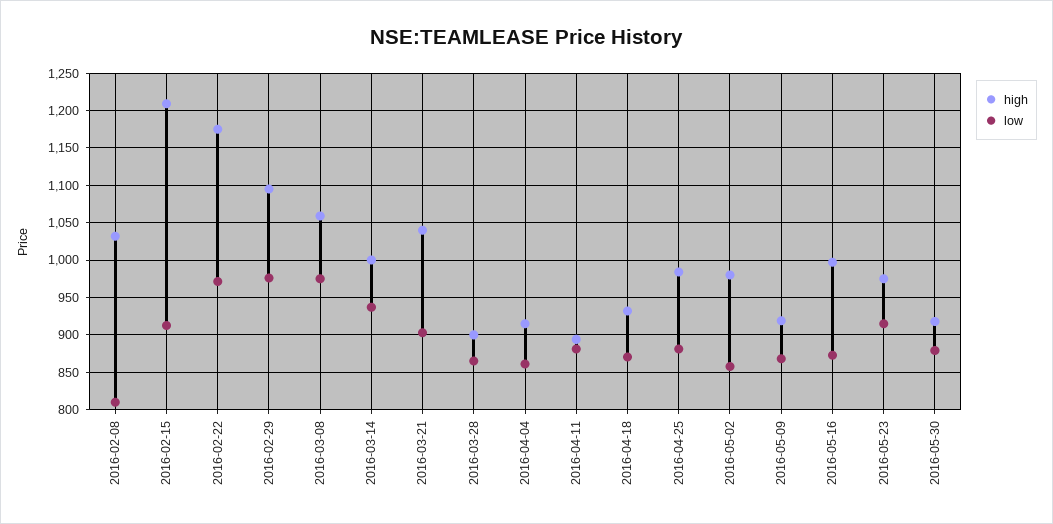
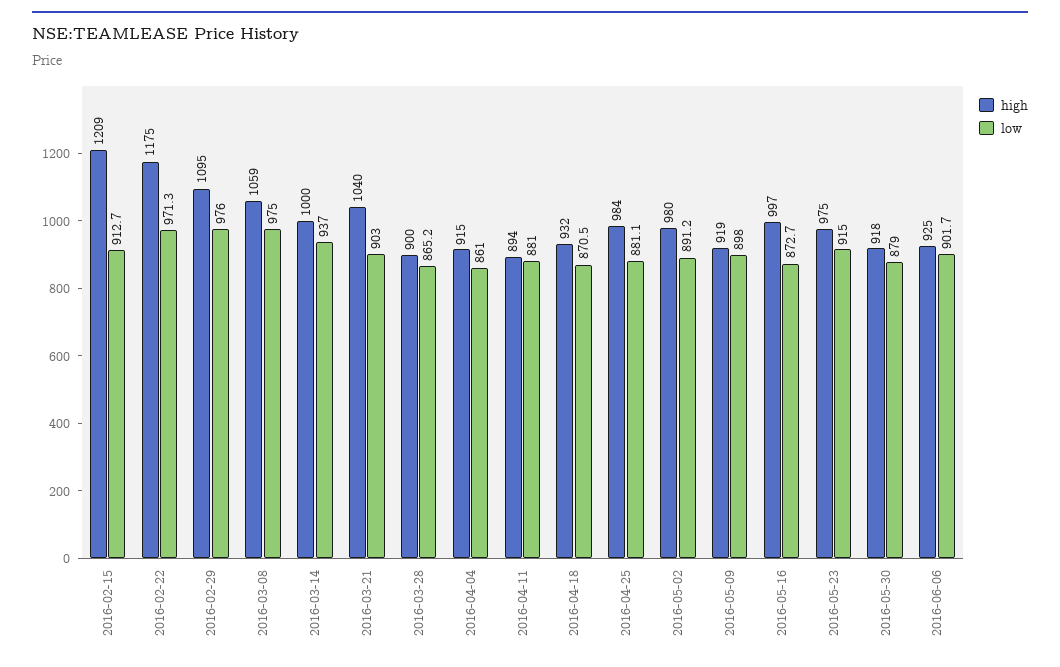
high, 2016-02-08: 1030 -> none
low, 2016-02-08: 810 -> none
low, 2016-05-02: 860 -> 891.2
low, 2016-05-09: 870 -> 898
high, 2016-06-06: none -> 925
low, 2016-06-06: none -> 901.7

